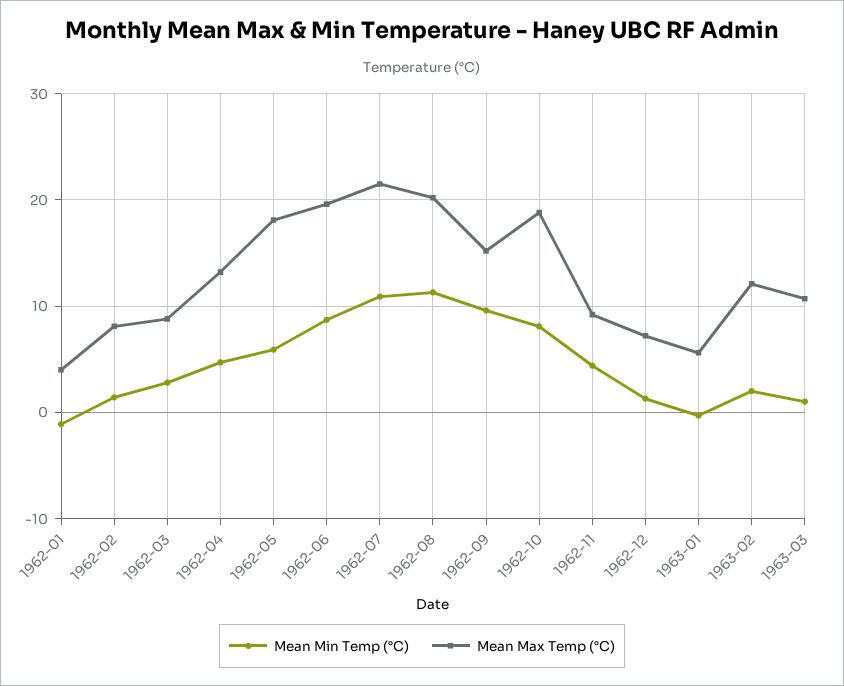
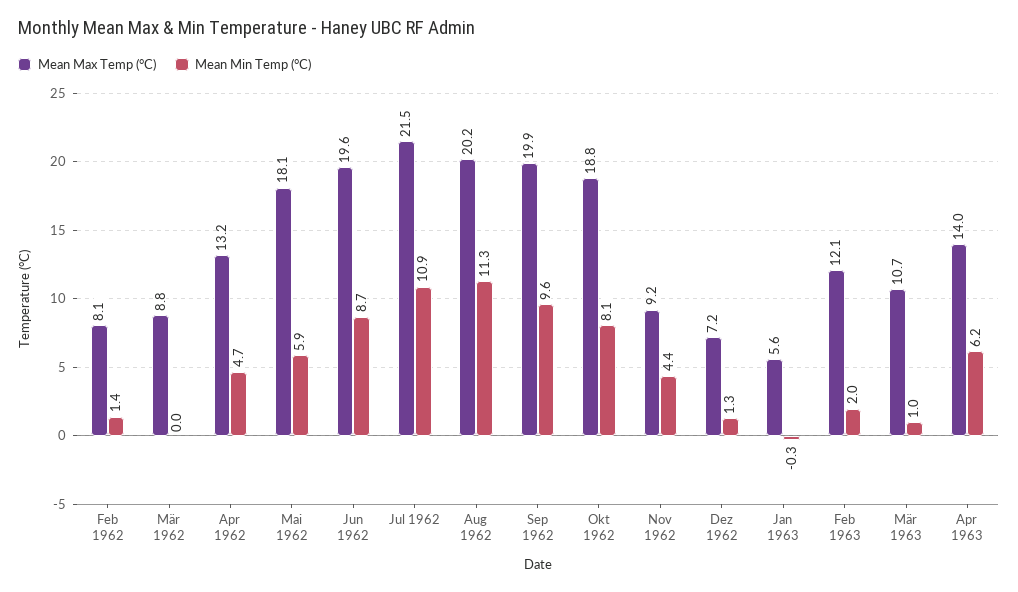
Mean Min Temp (°C), 1962-01: -1 -> none
Mean Max Temp (°C), 1962-01: 4 -> none
Mean Min Temp (°C), 1962-03: 3 -> 0
Mean Max Temp (°C), 1962-09: 15 -> 19.9
Mean Max Temp (°C), Apr 1963: none -> 14
Mean Min Temp (°C), Apr 1963: none -> 6.2

